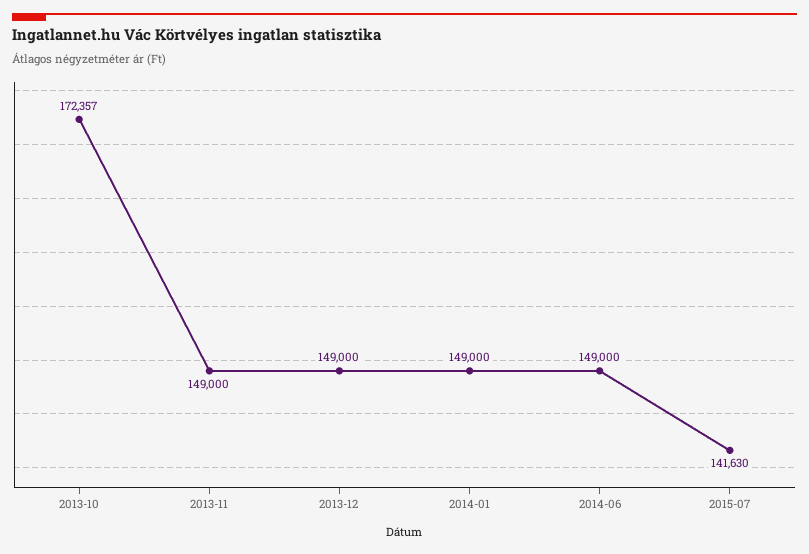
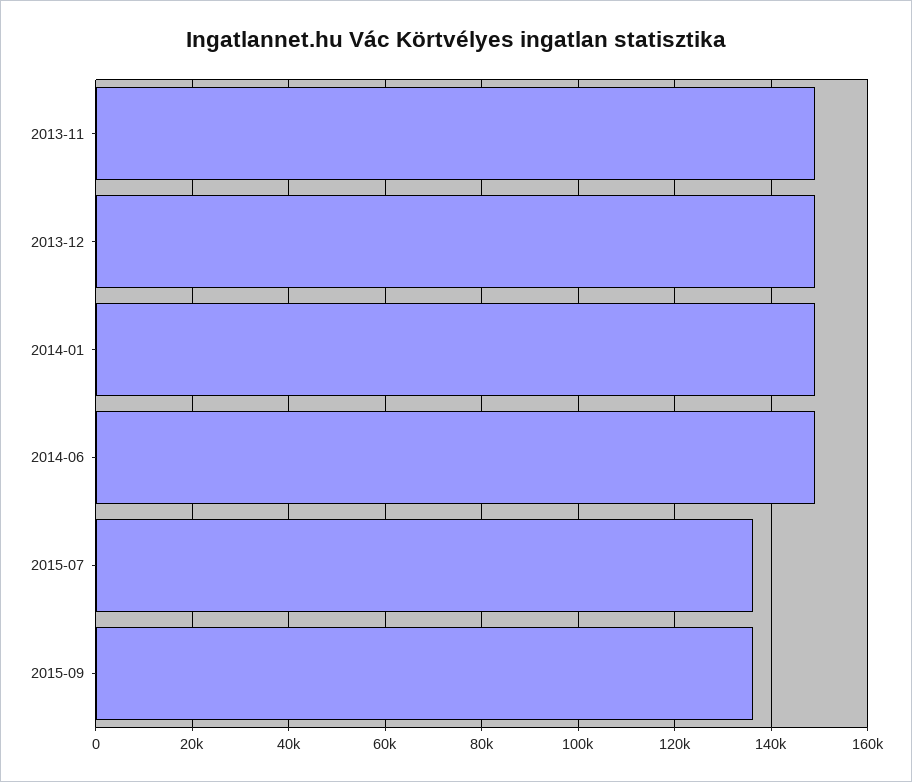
2013-10: 172357 -> none
2015-07: 141630 -> 136000
2015-09: none -> 136000

